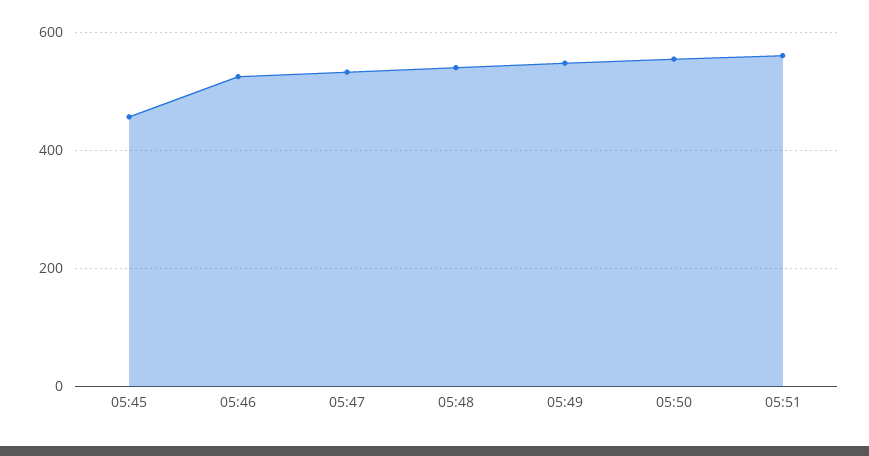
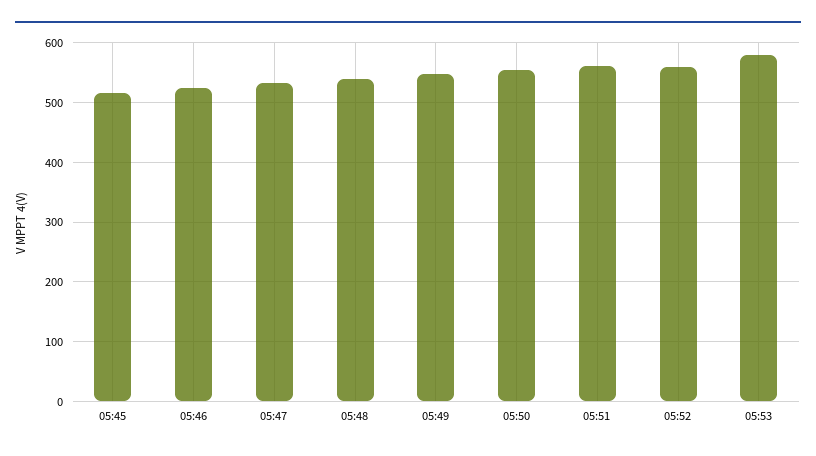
05:45: 460 -> 520
05:52: none -> 560
05:53: none -> 580

